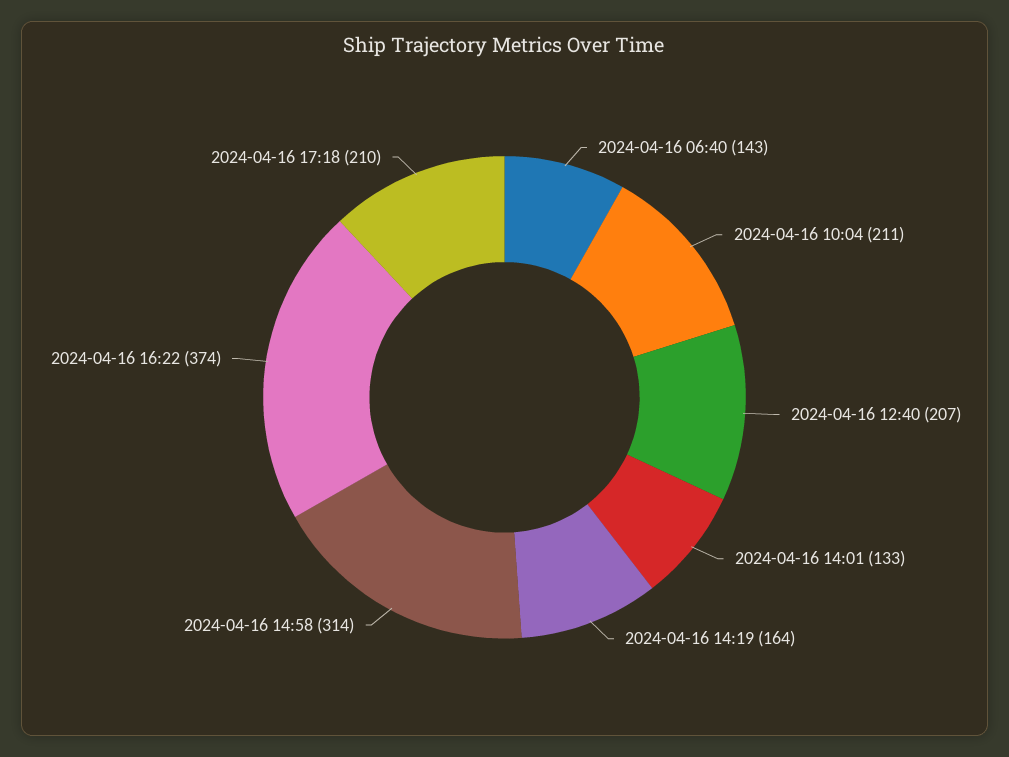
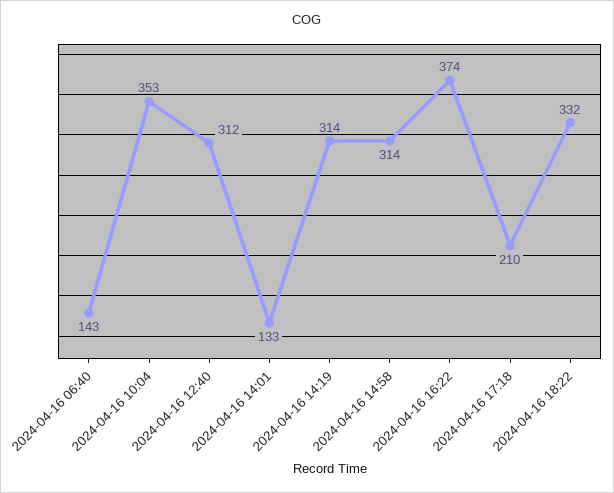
2024-04-16 10:04: 211 -> 353
2024-04-16 12:40: 207 -> 312
2024-04-16 14:19: 164 -> 314
2024-04-16 18:22: none -> 332

